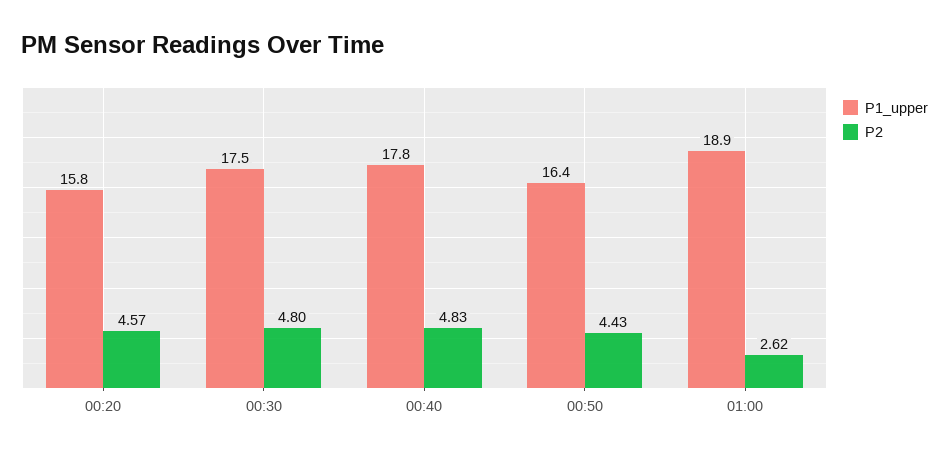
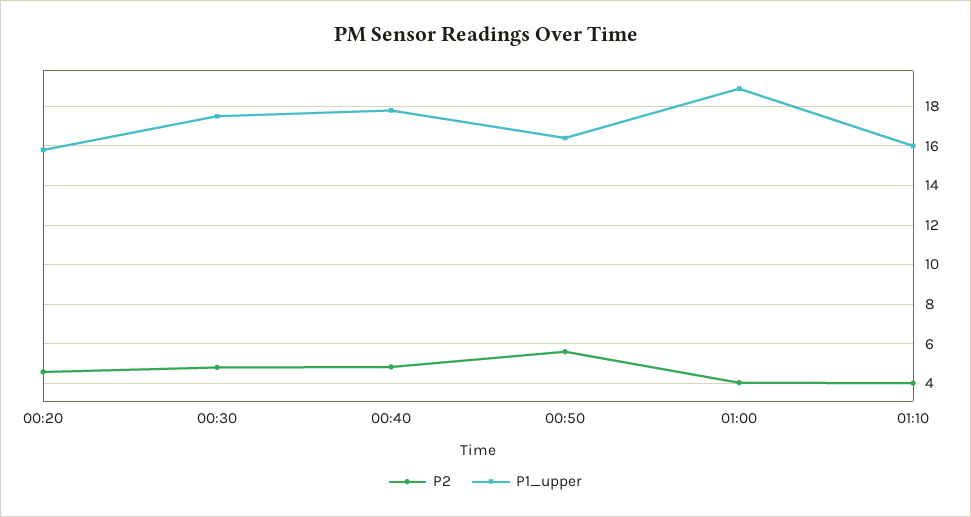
P2, 00:50: 4.43 -> 5.5
P2, 01:00: 2.62 -> 4
P2, 01:10: none -> 4
P1_upper, 01:10: none -> 16

